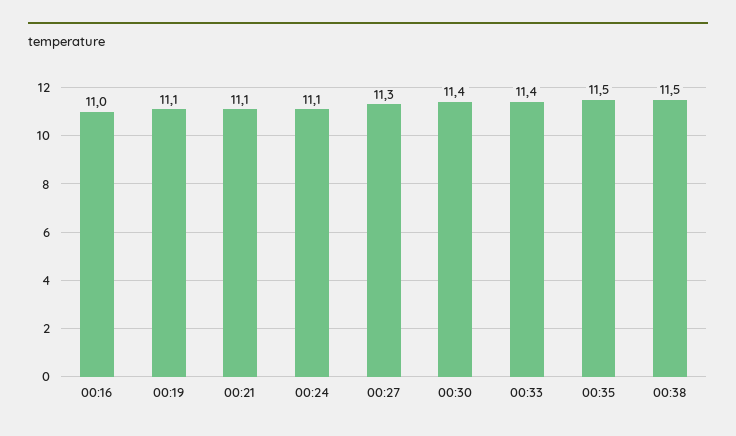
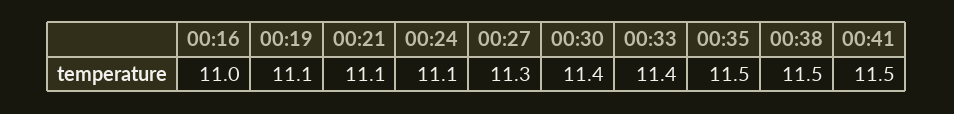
00:41: none -> 11.5

